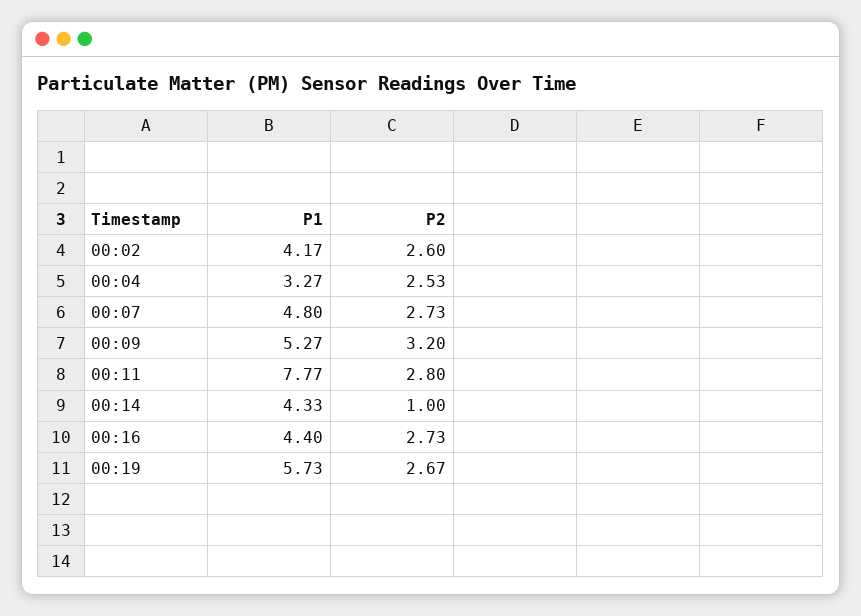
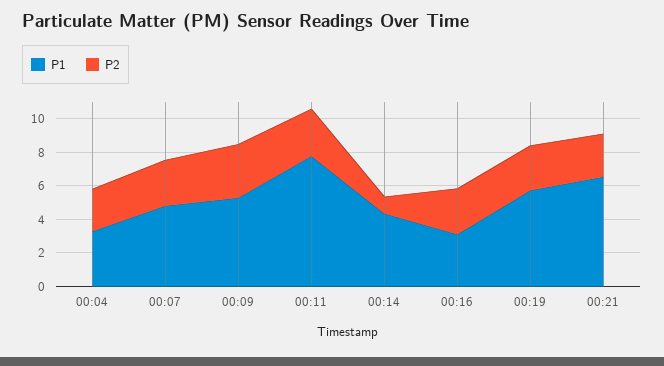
P1, 00:02: 4.17 -> none
P2, 00:02: 2.6 -> none
P1, 00:16: 4.4 -> 3
P1, 00:21: none -> 6.5
P2, 00:21: none -> 2.5

